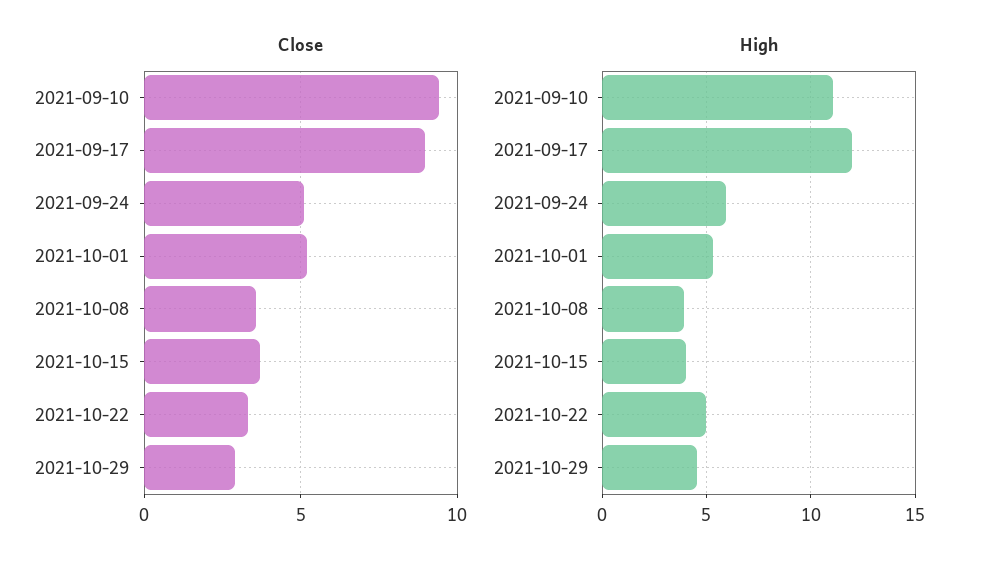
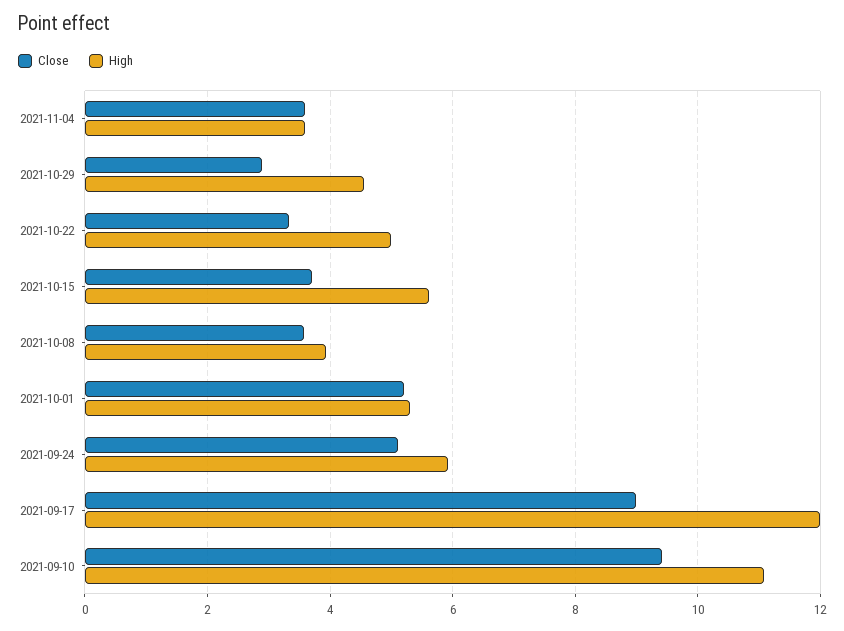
High, 2021-10-15: 4 -> 5.6
Close, 2021-11-04: none -> 3.6
High, 2021-11-04: none -> 3.6

